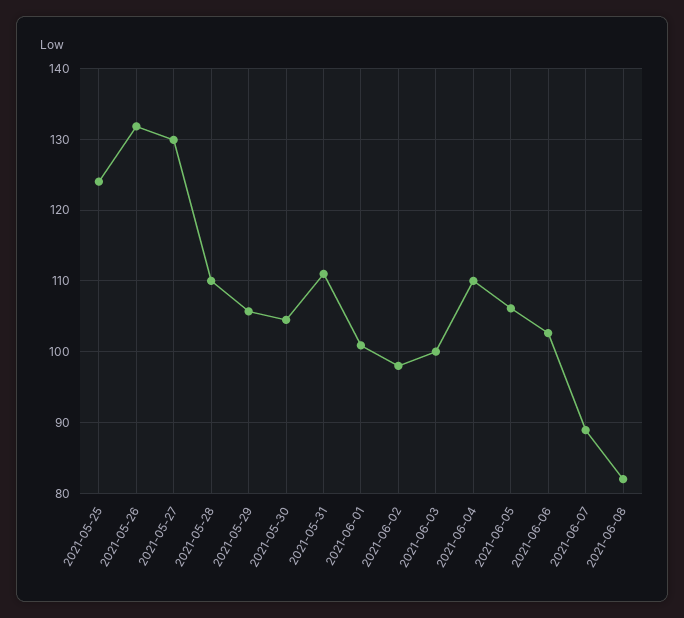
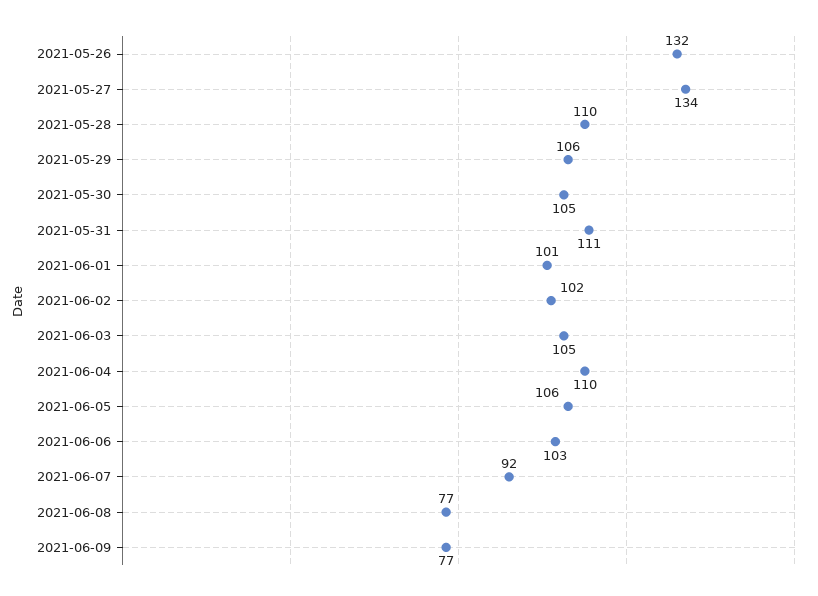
2021-05-25: 124 -> none
2021-05-27: 130 -> 134
2021-06-02: 98 -> 102
2021-06-03: 100 -> 105
2021-06-07: 89 -> 92
2021-06-08: 82 -> 77
2021-06-09: none -> 77

